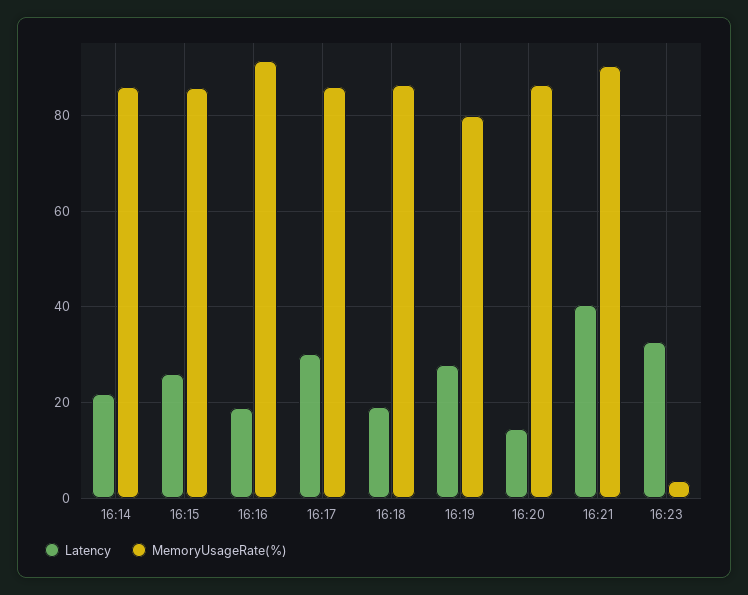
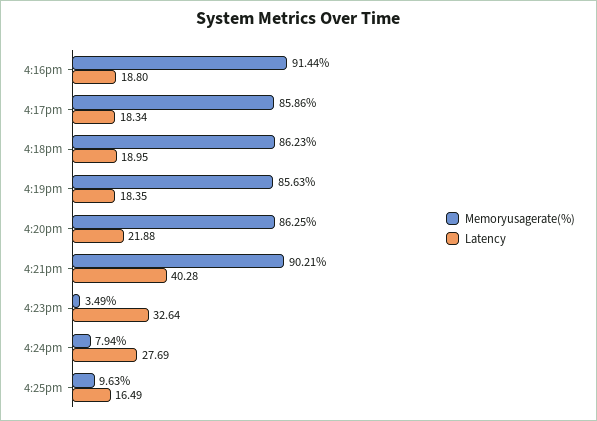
Latency, 16:14: 22 -> none
MemoryUsageRate(%), 16:14: 86 -> none
Latency, 16:15: 26 -> none
MemoryUsageRate(%), 16:15: 86 -> none
Latency, 16:17: 30 -> 18.34
Latency, 16:19: 28 -> 18.35
MemoryUsageRate(%), 16:19: 80 -> 85.63
Latency, 16:20: 14 -> 21.88
MemoryUsageRate(%), 4:24pm: none -> 7.94
Latency, 4:24pm: none -> 27.69
MemoryUsageRate(%), 4:25pm: none -> 9.63
Latency, 4:25pm: none -> 16.49

